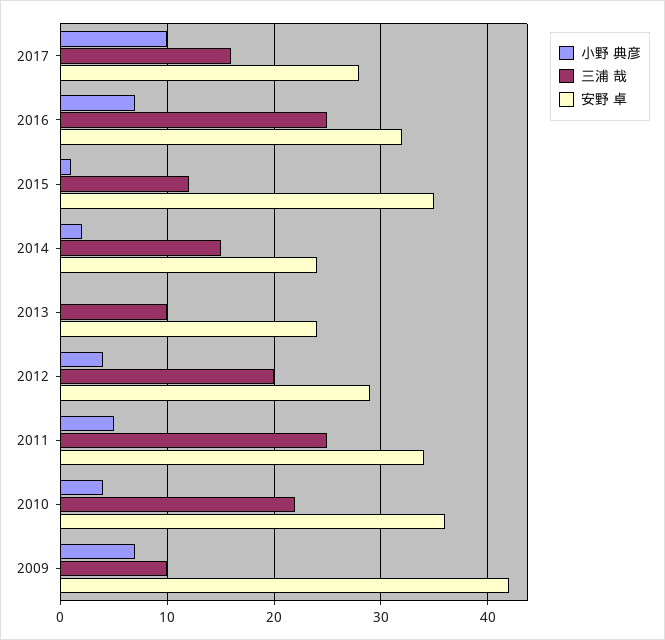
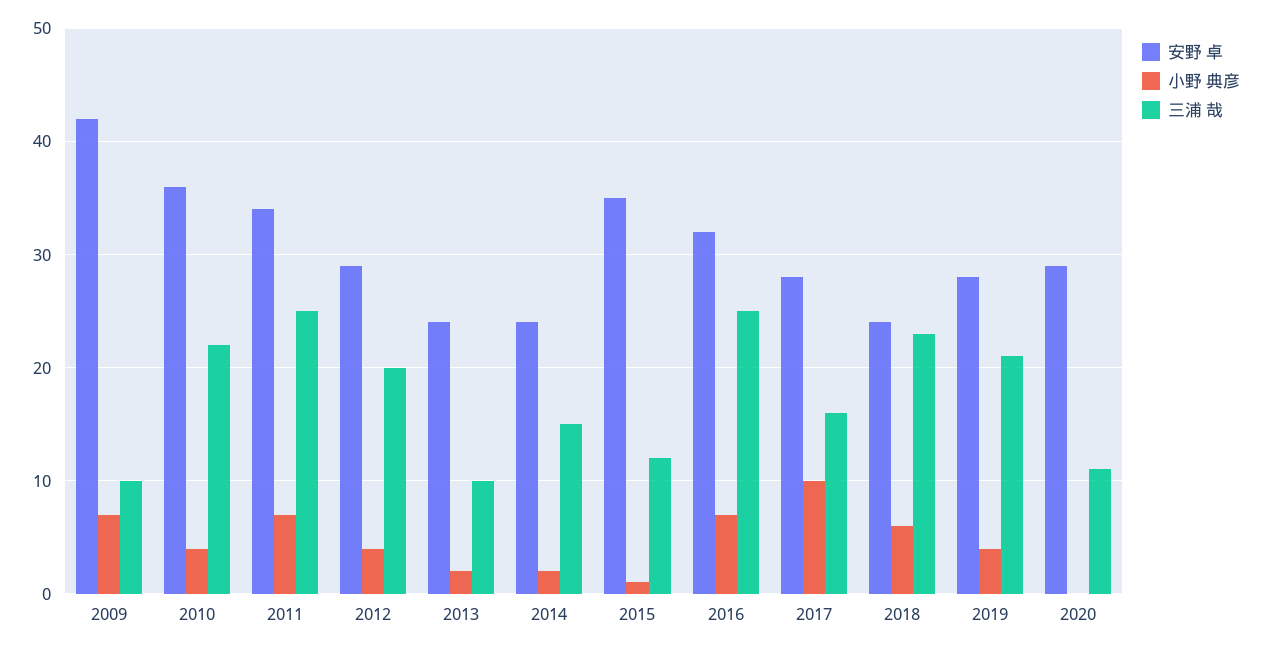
小野 典彦, 2013: 0 -> 2
小野 典彦, 2011: 5 -> 7
安野 卓, 2018: none -> 24
小野 典彦, 2018: none -> 6
三浦 哉, 2018: none -> 23
安野 卓, 2019: none -> 28
小野 典彦, 2019: none -> 4
三浦 哉, 2019: none -> 21
安野 卓, 2020: none -> 29
小野 典彦, 2020: none -> 0
三浦 哉, 2020: none -> 11

